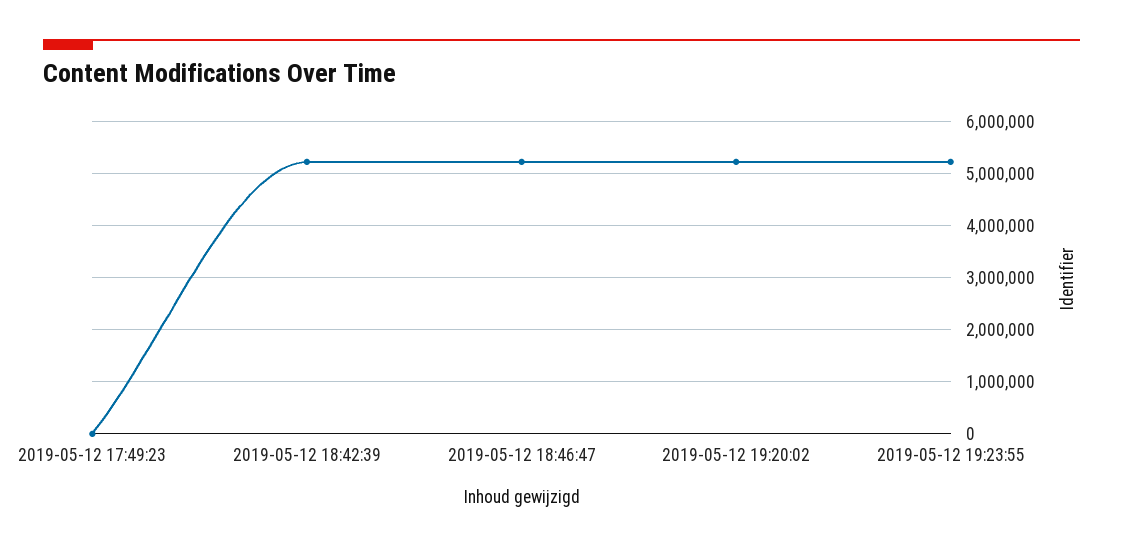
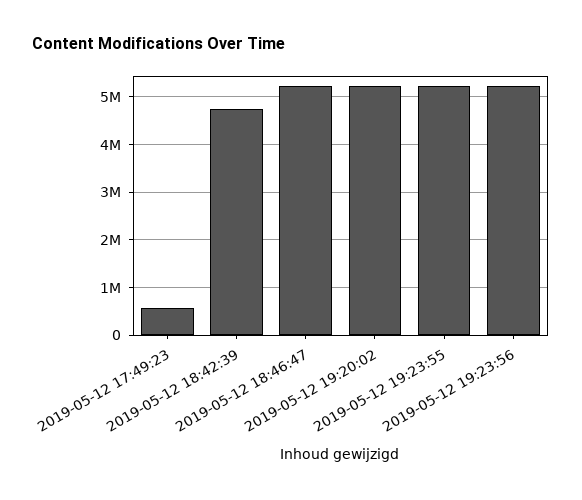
2019-05-12 17:49:23: 0 -> 600000
2019-05-12 18:42:39: 5200000 -> 4800000
2019-05-12 19:23:56: none -> 5200000

